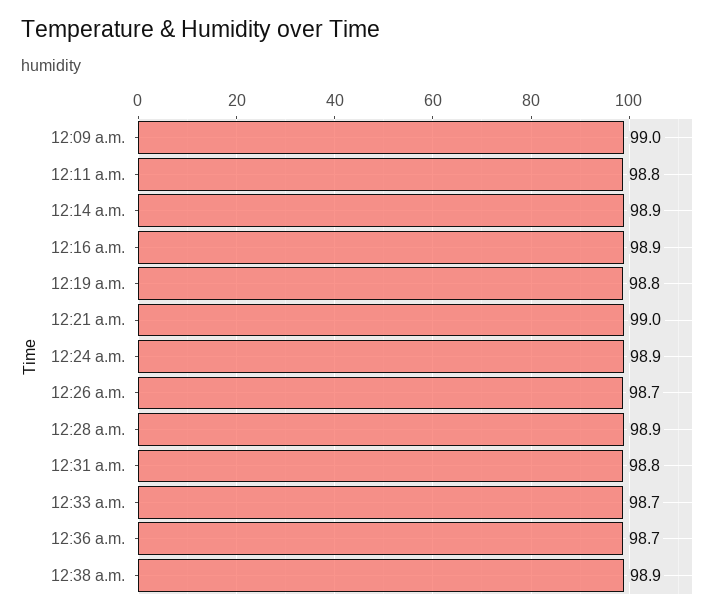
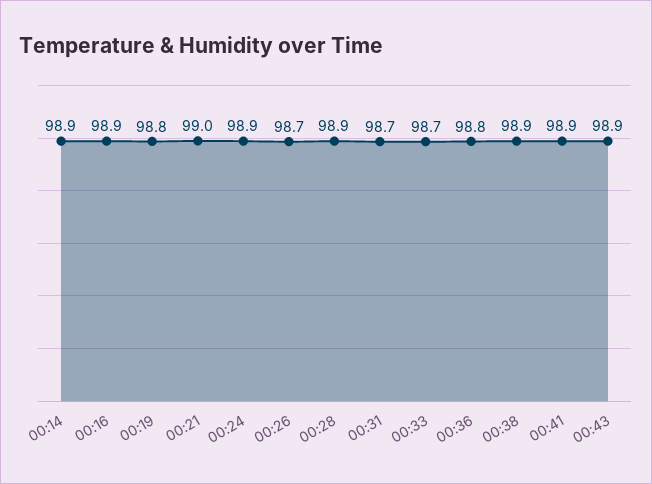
12:09 a.m.: 99 -> none
12:11 a.m.: 98.8 -> none
12:31 a.m.: 98.8 -> 98.7
12:36 a.m.: 98.7 -> 98.8
00:41: none -> 98.9
00:43: none -> 98.9

